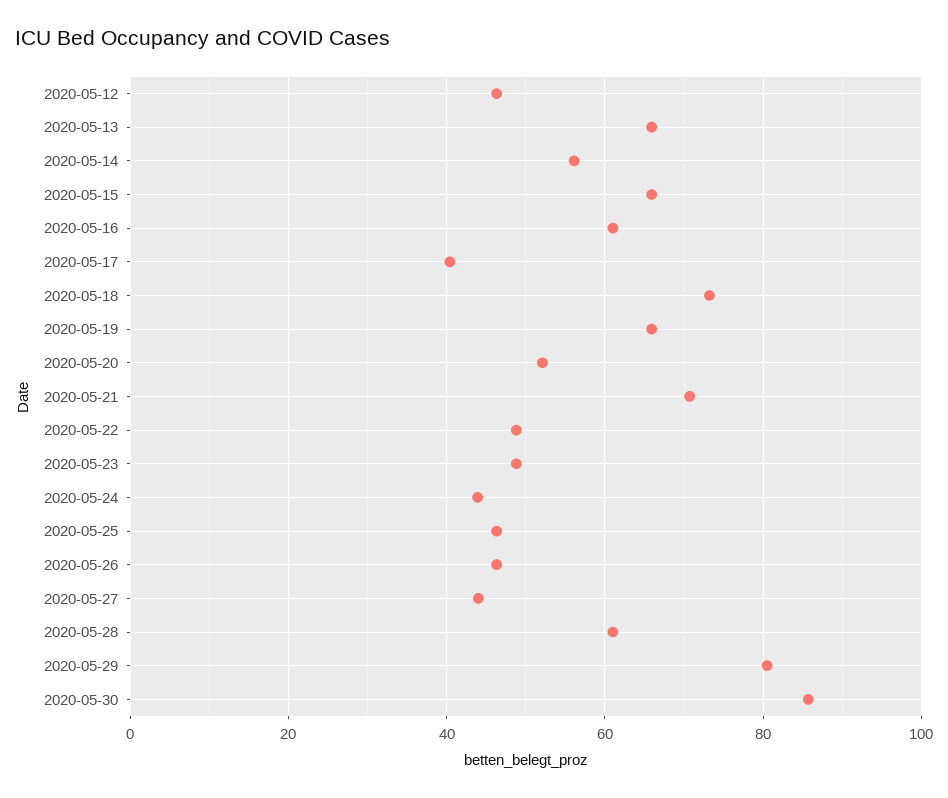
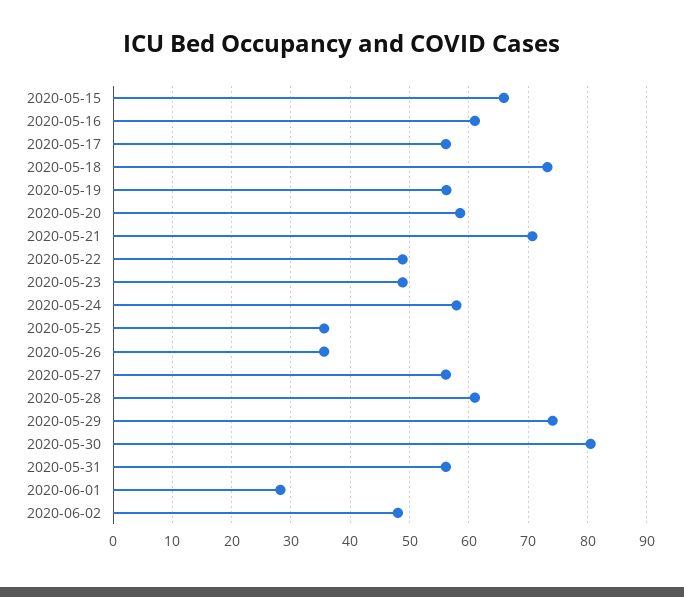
2020-05-12: 46 -> none
2020-05-13: 66 -> none
2020-05-14: 56 -> none
2020-05-17: 40 -> 56
2020-05-19: 66 -> 56
2020-05-20: 52 -> 58
2020-05-24: 44 -> 58
2020-05-25: 46 -> 36
2020-05-26: 46 -> 36
2020-05-27: 44 -> 56
2020-05-29: 80 -> 74
2020-05-30: 86 -> 80
2020-05-31: none -> 56
2020-06-01: none -> 28
2020-06-02: none -> 48

